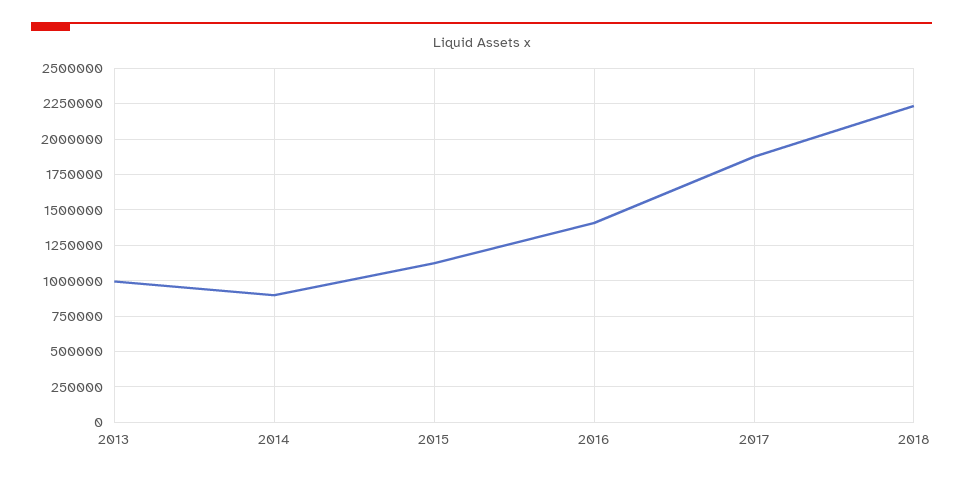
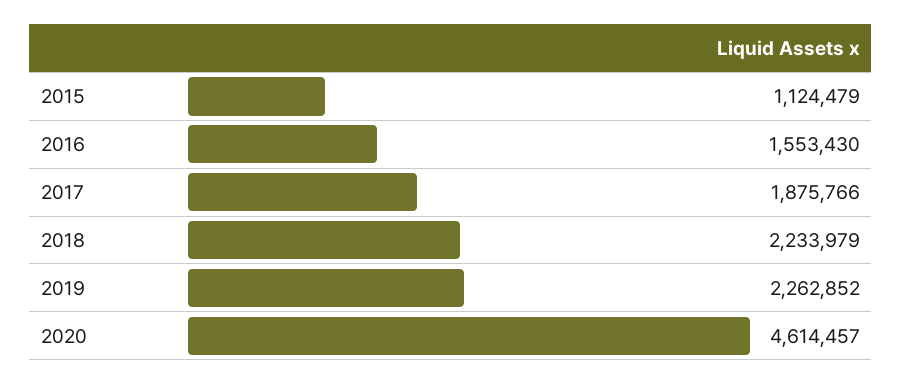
2013: 1000000 -> none
2014: 900000 -> none
2016: 1400000 -> 1553430
2019: none -> 2262852
2020: none -> 4614457

